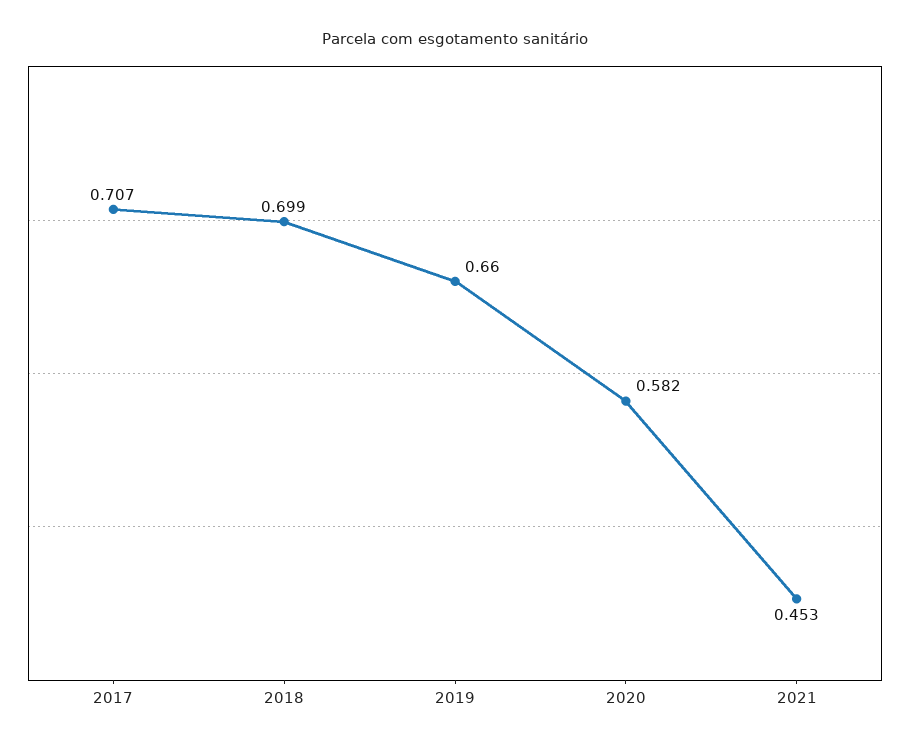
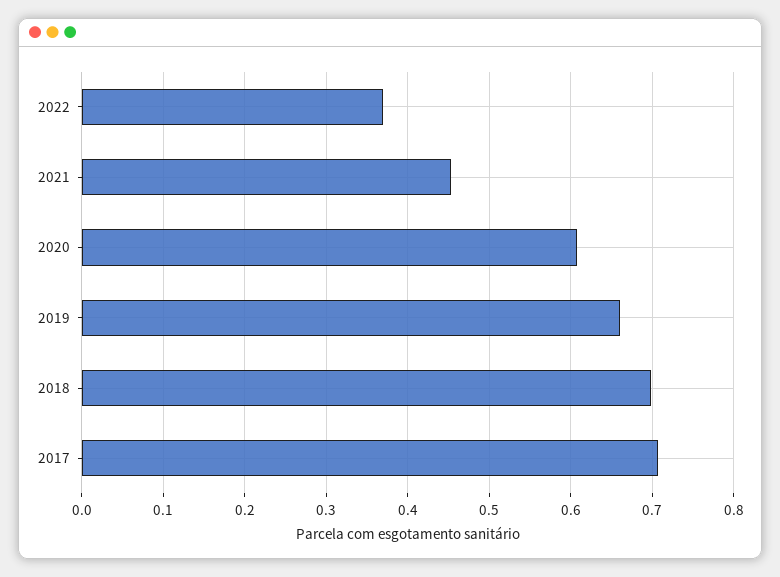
2020: 0.582 -> 0.61
2022: none -> 0.37

